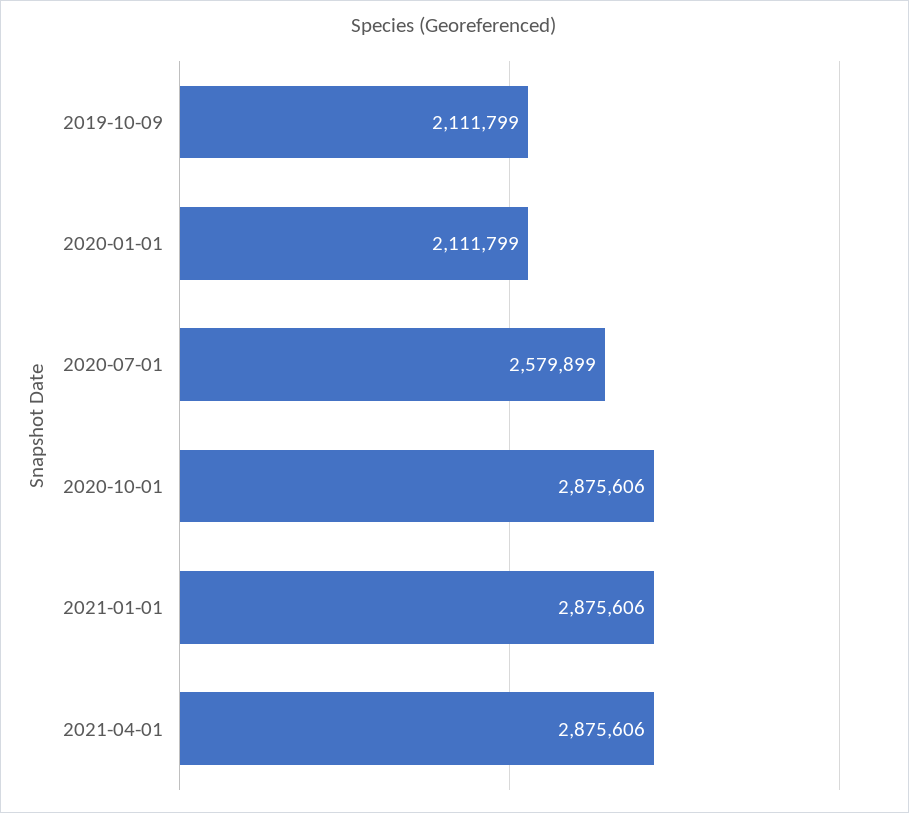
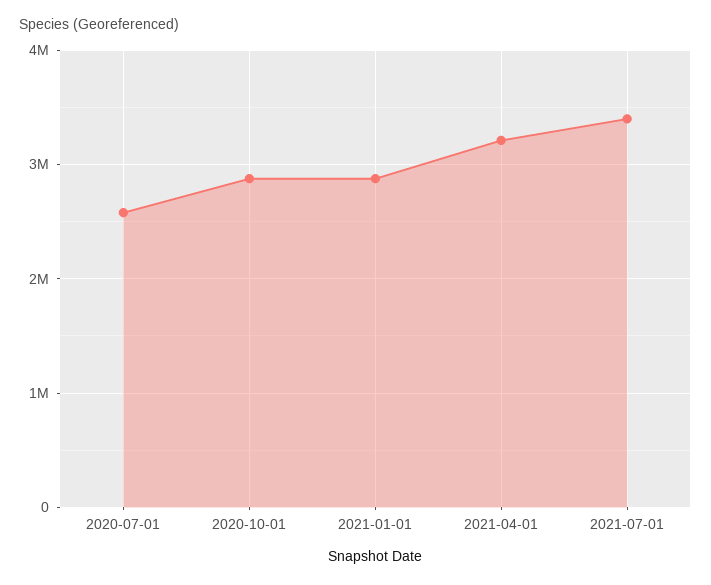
2019-10-09: 2111799 -> none
2020-01-01: 2111799 -> none
2021-04-01: 2875606 -> 3200000
2021-07-01: none -> 3400000

